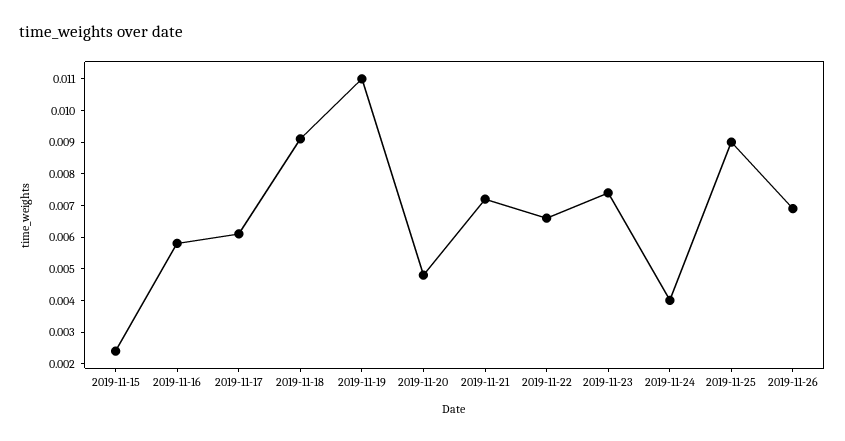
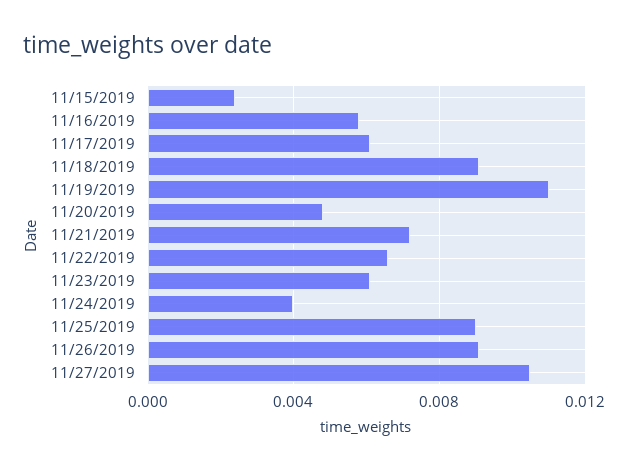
2019-11-23: 0.0075 -> 0.006
2019-11-26: 0.007 -> 0.009
11/27/2019: none -> 0.0105

